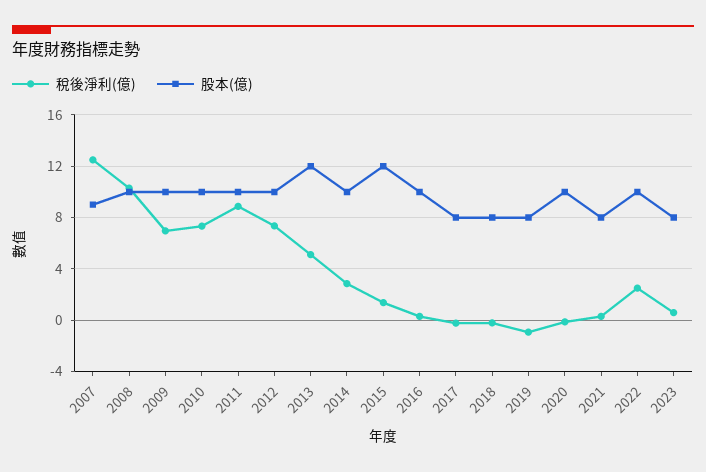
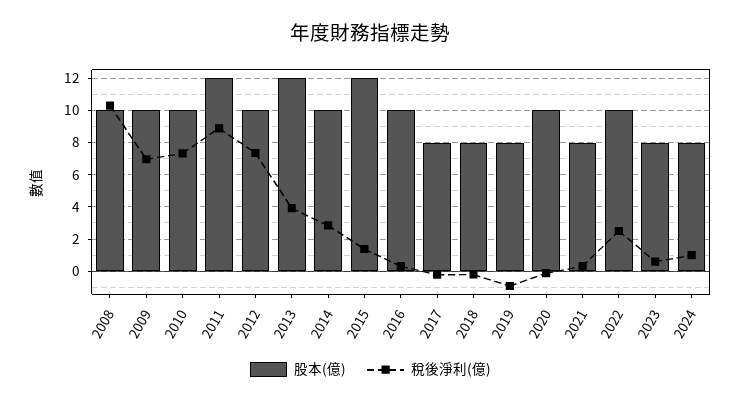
稅後淨利(億), 2007: 12.5 -> none
股本(億), 2007: 9 -> none
股本(億), 2011: 10 -> 12
稅後淨利(億), 2013: 5 -> 4
股本(億), 2024: none -> 8
稅後淨利(億), 2024: none -> 1

